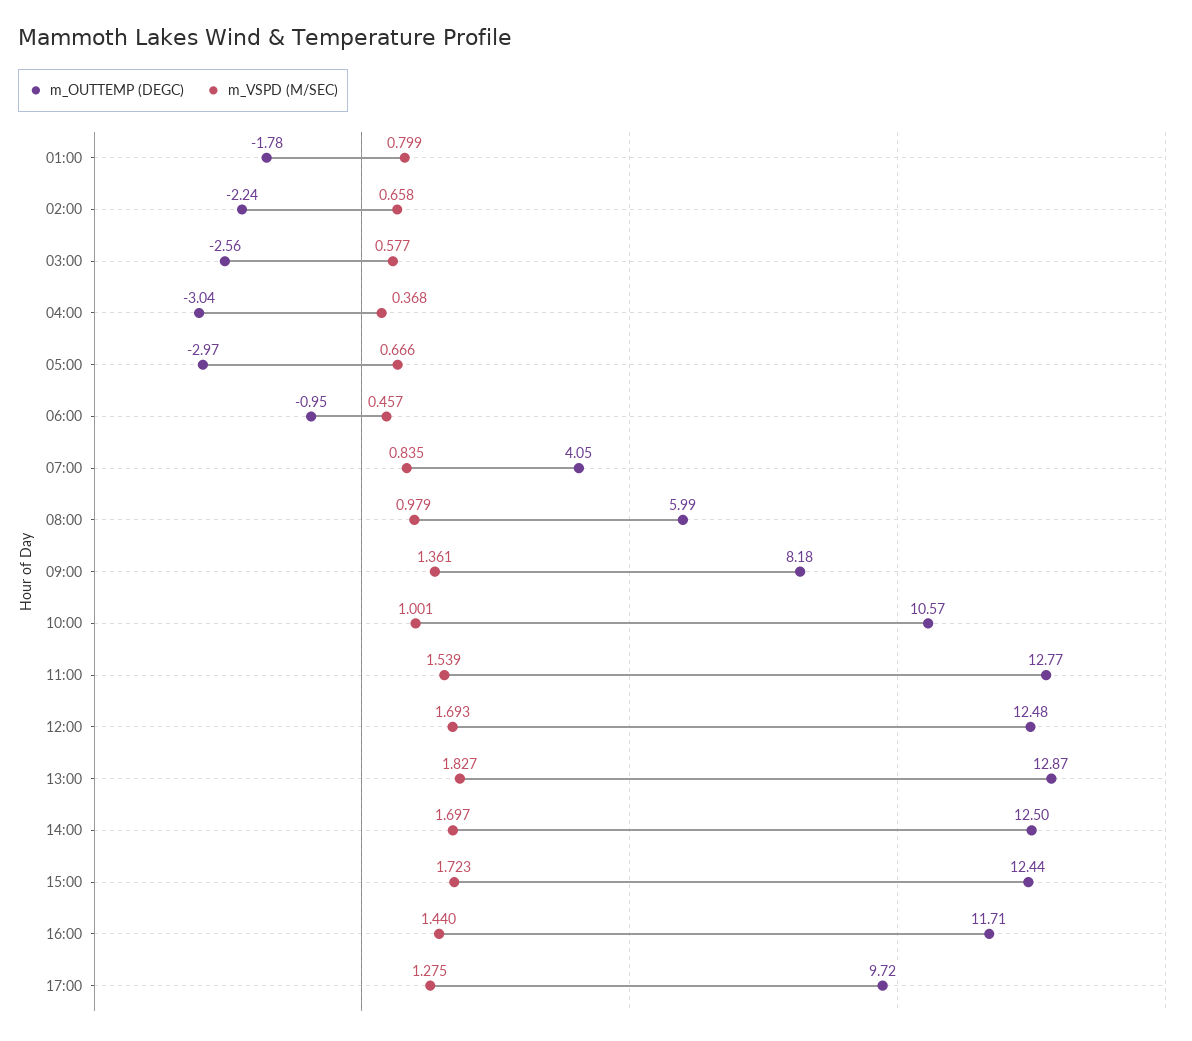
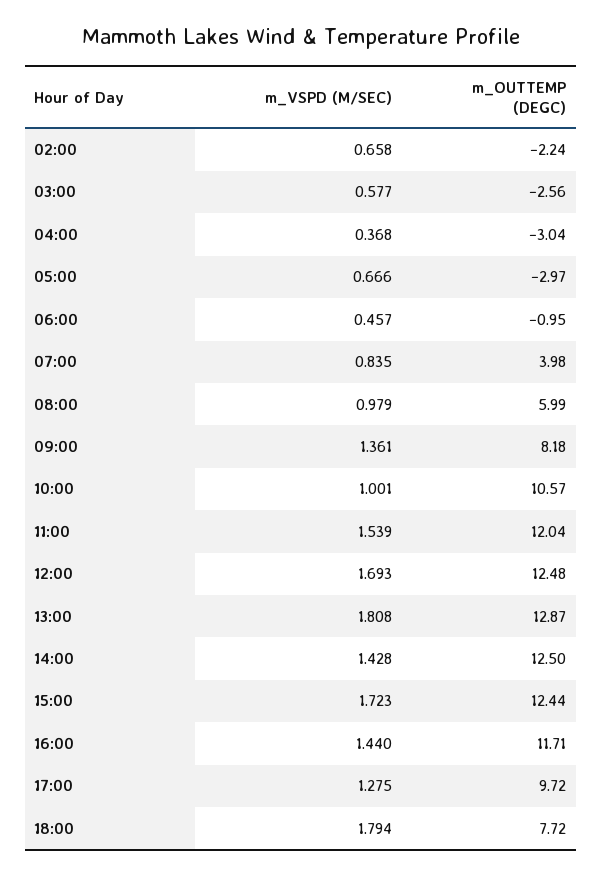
m_OUTTEMP (DEGC), 01:00: -1.78 -> none
m_VSPD (M/SEC), 01:00: 0.799 -> none
m_OUTTEMP (DEGC), 07:00: 4.05 -> 3.98
m_OUTTEMP (DEGC), 11:00: 12.77 -> 12.04
m_VSPD (M/SEC), 13:00: 1.827 -> 1.808
m_VSPD (M/SEC), 14:00: 1.697 -> 1.428
m_VSPD (M/SEC), 18:00: none -> 1.794
m_OUTTEMP (DEGC), 18:00: none -> 7.72

